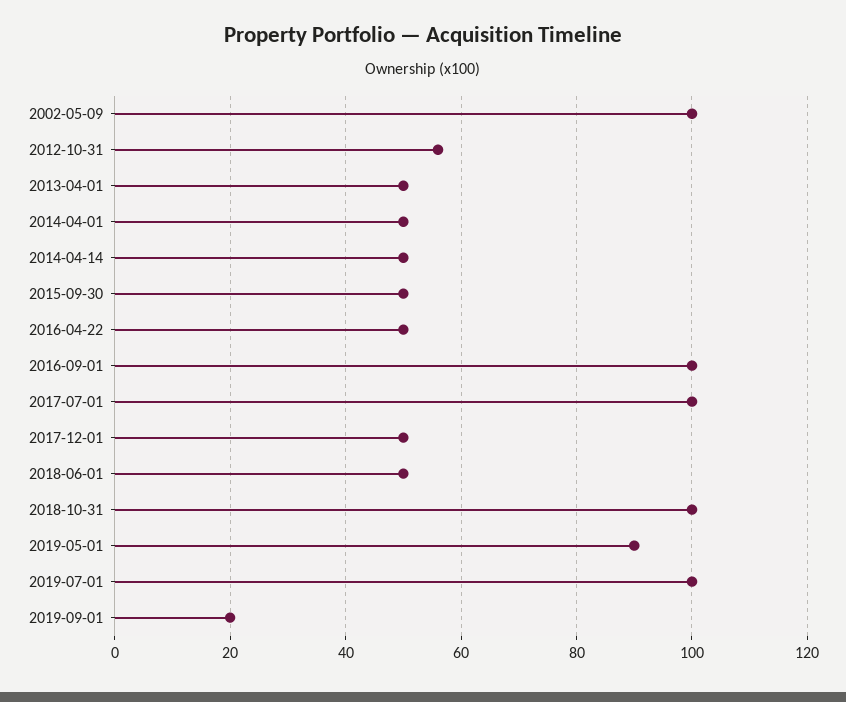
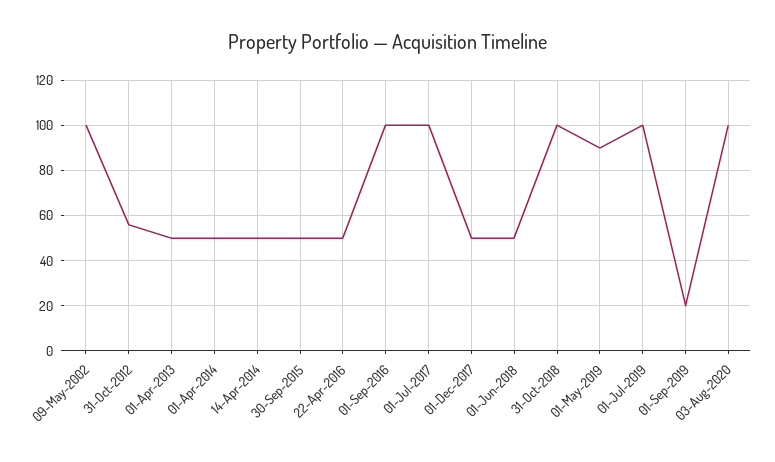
03-Aug-2020: none -> 100

